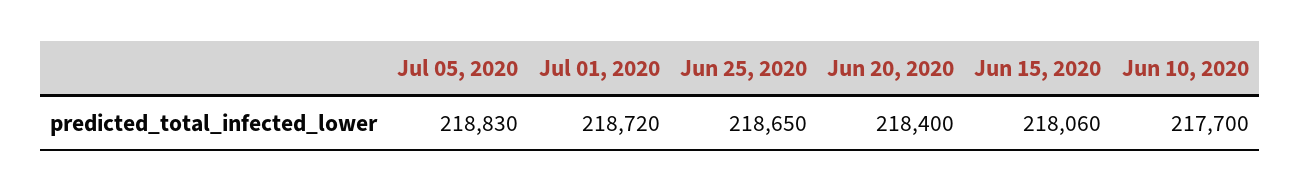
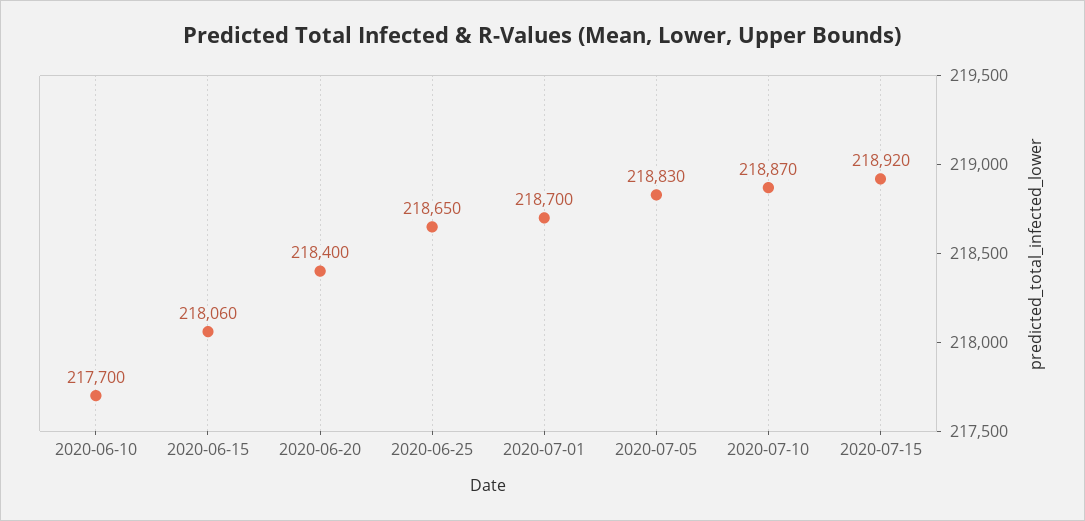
Jul 01, 2020: 218720 -> 218700
2020-07-10: none -> 218870
2020-07-15: none -> 218920

